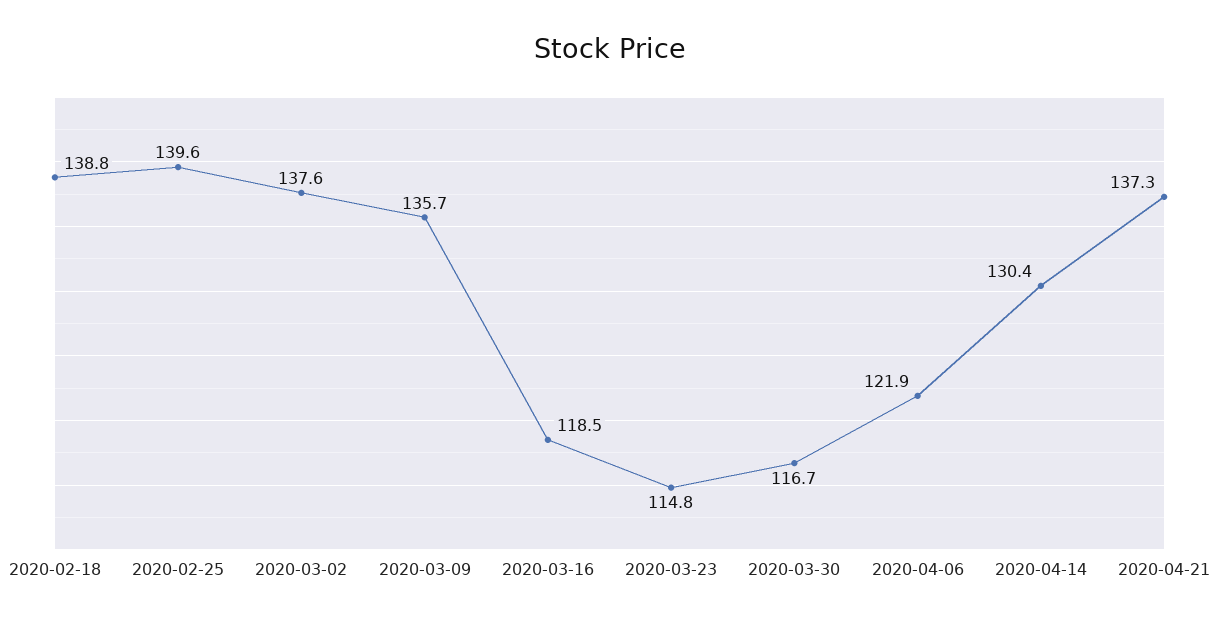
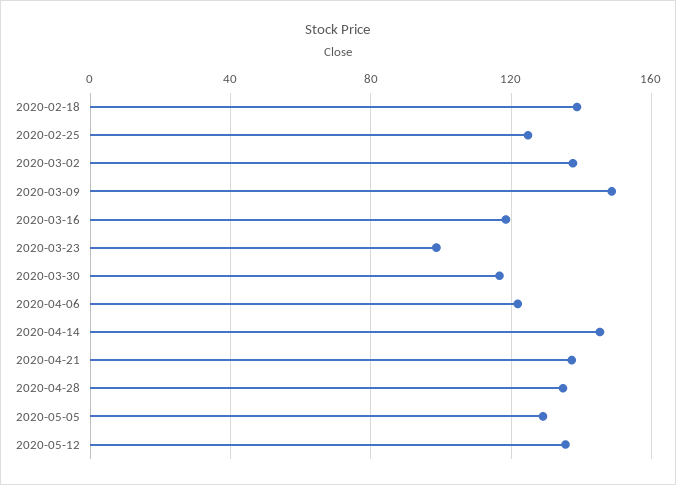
2020-02-25: 139.6 -> 125
2020-03-09: 135.7 -> 150
2020-03-23: 114.8 -> 100
2020-04-14: 130.4 -> 145
2020-04-28: none -> 135
2020-05-05: none -> 130
2020-05-12: none -> 135

